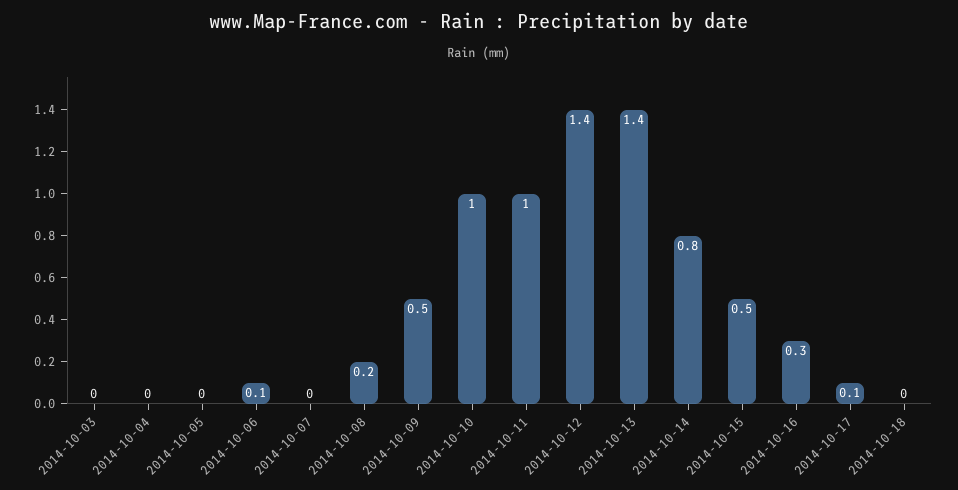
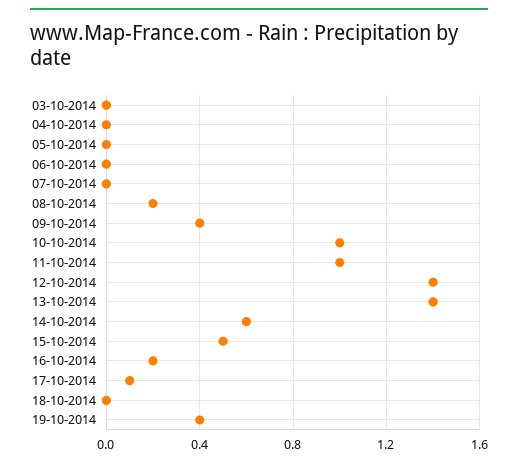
2014-10-06: 0.1 -> 0
2014-10-09: 0.5 -> 0.4
2014-10-14: 0.8 -> 0.6
2014-10-16: 0.3 -> 0.2
19-10-2014: none -> 0.4

